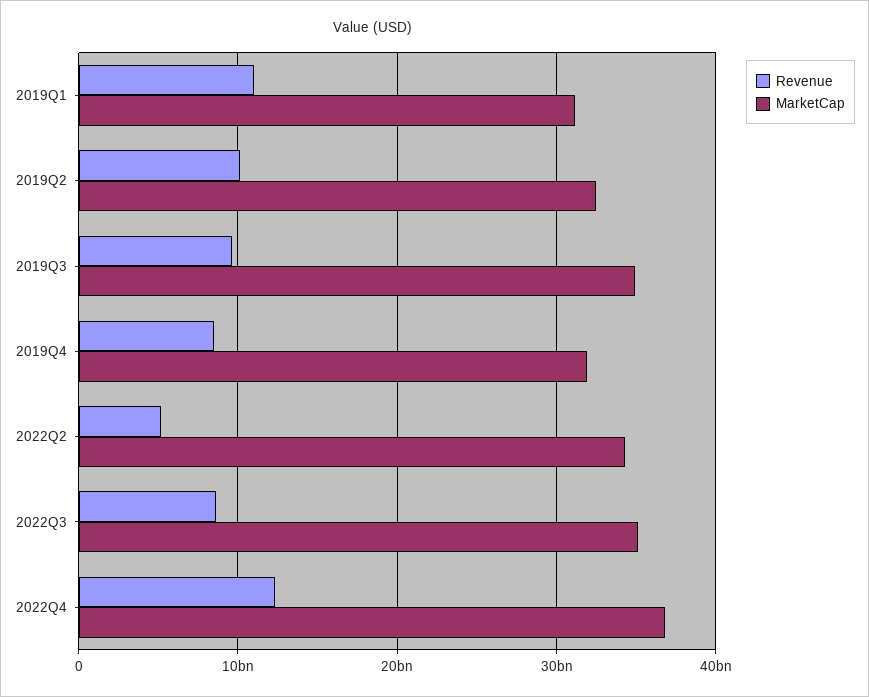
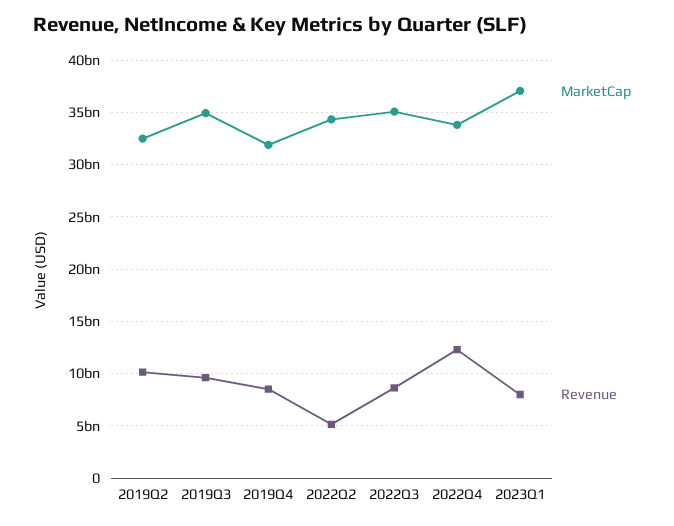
Revenue, 2019Q1: 11000000000 -> none
MarketCap, 2019Q1: 31000000000 -> none
MarketCap, 2022Q4: 37000000000 -> 34000000000
MarketCap, 2023Q1: none -> 37000000000
Revenue, 2023Q1: none -> 8000000000

